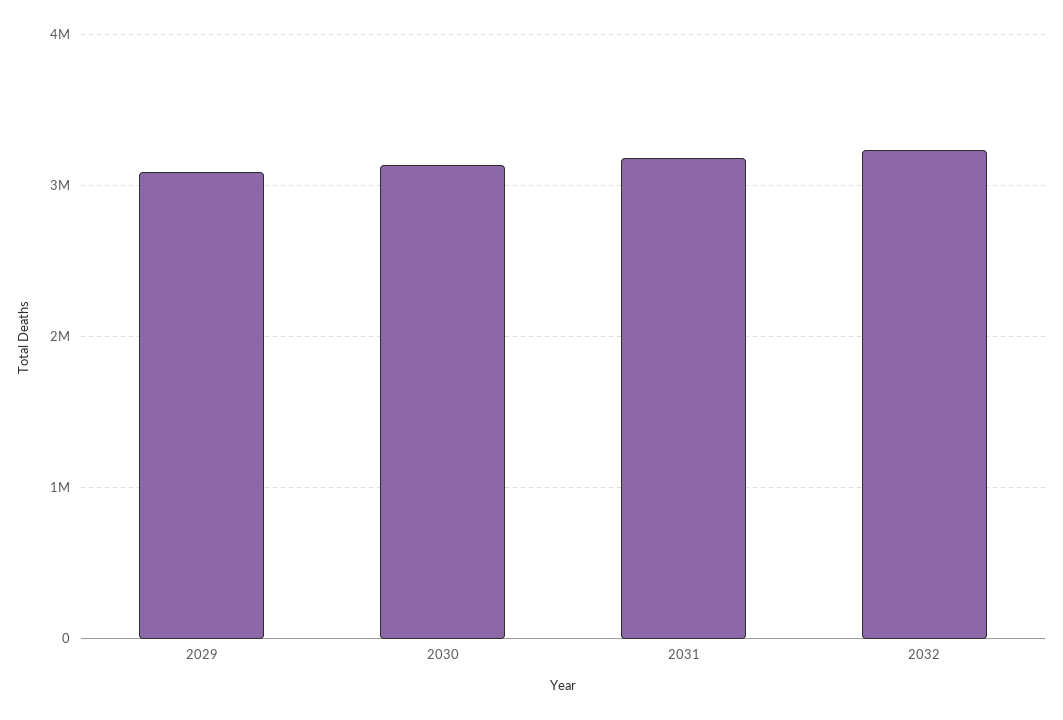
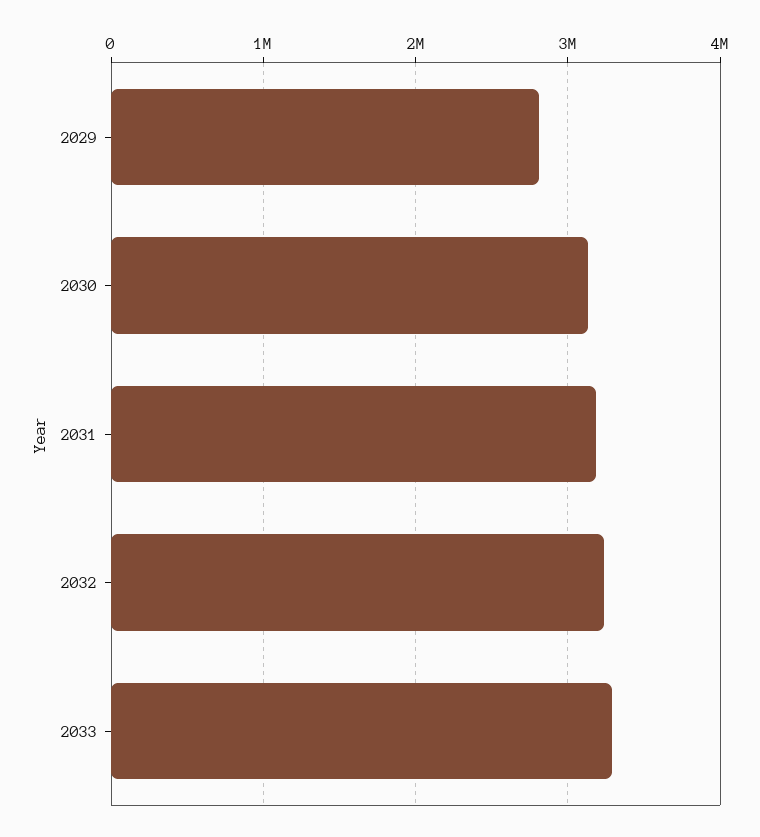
2029: 3100000 -> 2800000
2033: none -> 3300000

